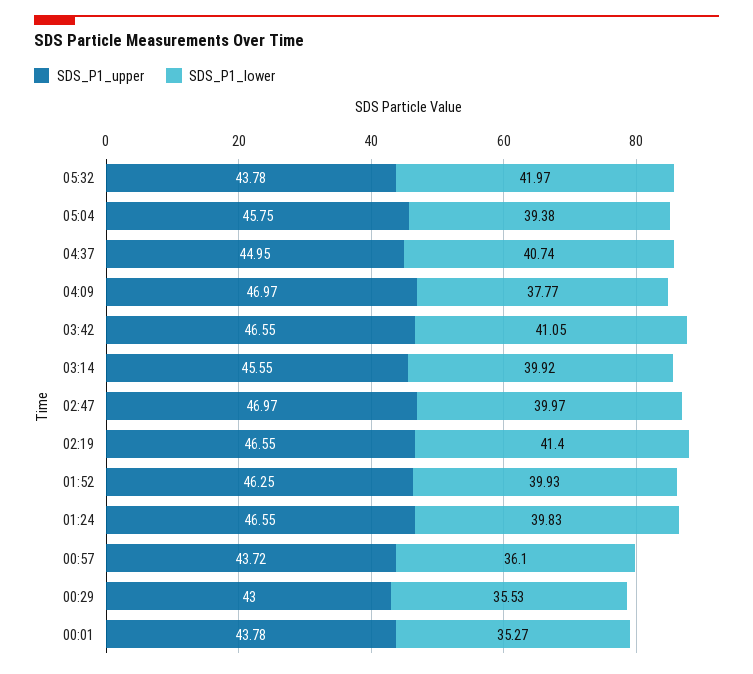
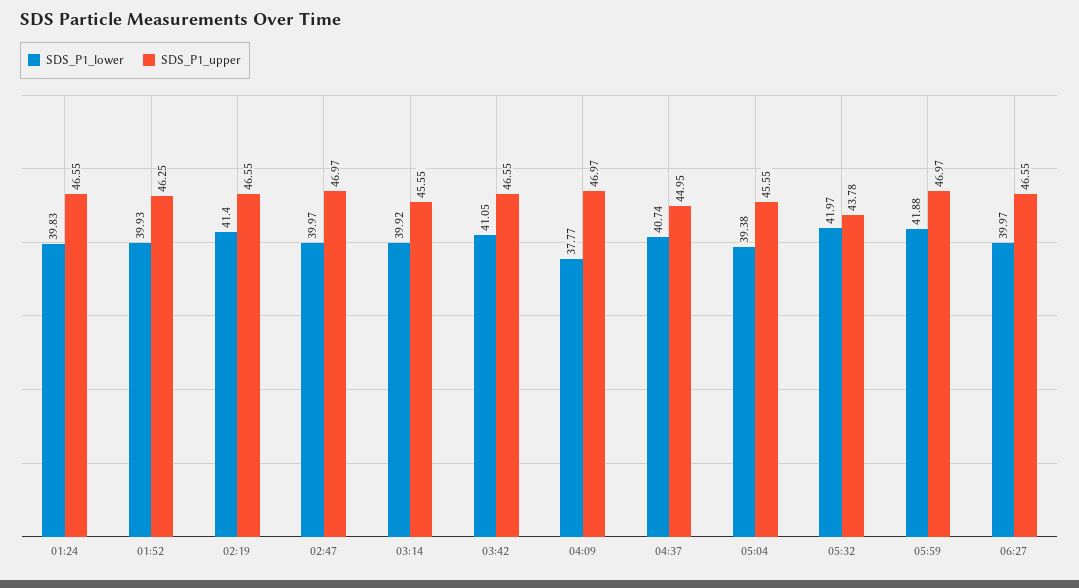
SDS_P1_upper, 05:04: 45.75 -> 45.55
SDS_P1_upper, 00:57: 43.72 -> none
SDS_P1_lower, 00:57: 36.1 -> none
SDS_P1_upper, 00:29: 43 -> none
SDS_P1_lower, 00:29: 35.53 -> none
SDS_P1_upper, 00:01: 43.78 -> none
SDS_P1_lower, 00:01: 35.27 -> none
SDS_P1_lower, 05:59: none -> 41.88
SDS_P1_upper, 05:59: none -> 46.97
SDS_P1_lower, 06:27: none -> 39.97
SDS_P1_upper, 06:27: none -> 46.55

